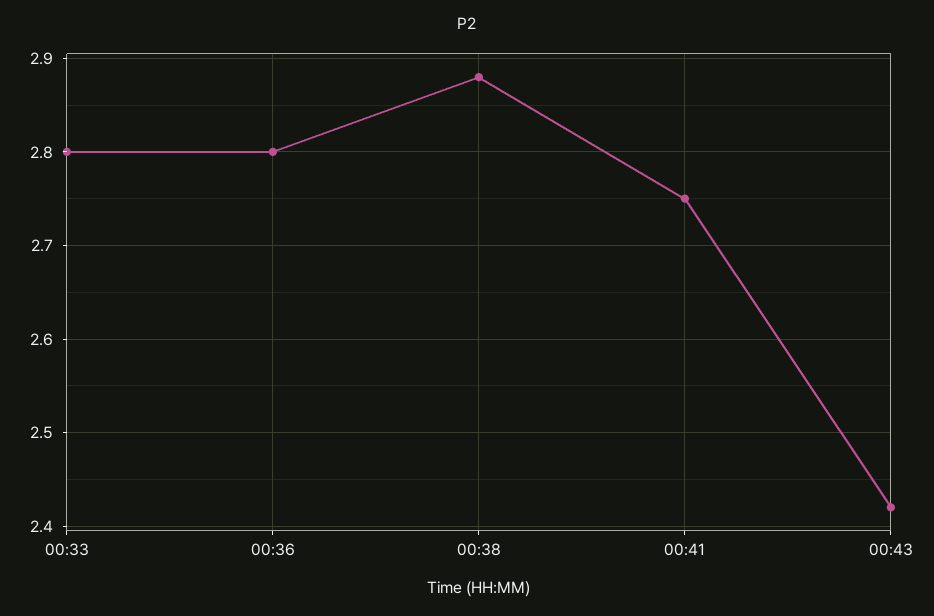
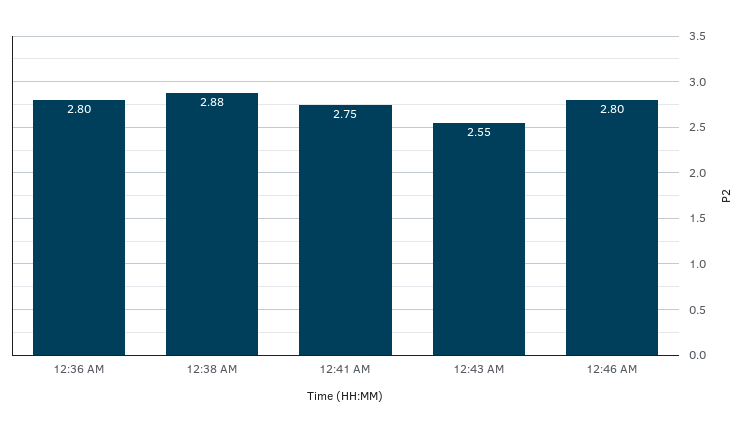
00:33: 2.8 -> none
00:43: 2.42 -> 2.55
12:46 AM: none -> 2.8

